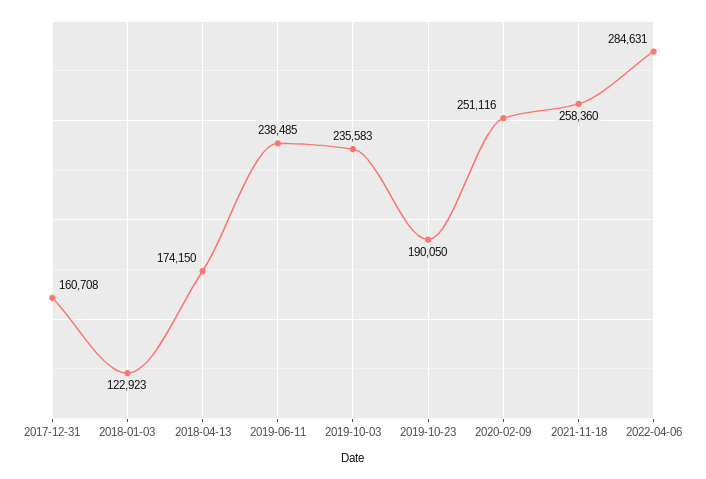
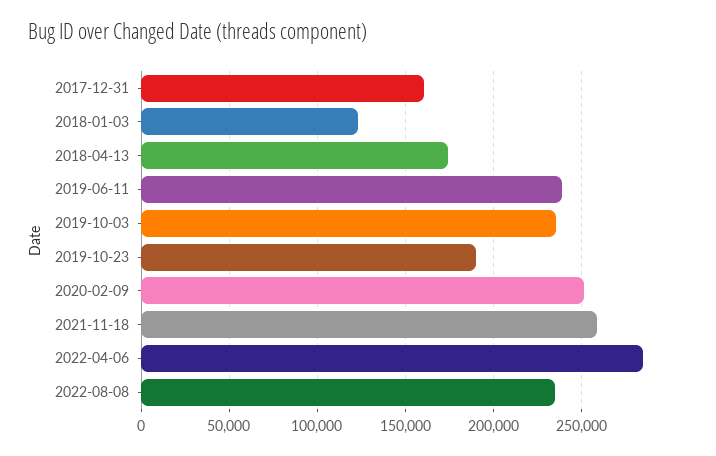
2022-08-08: none -> 235000

